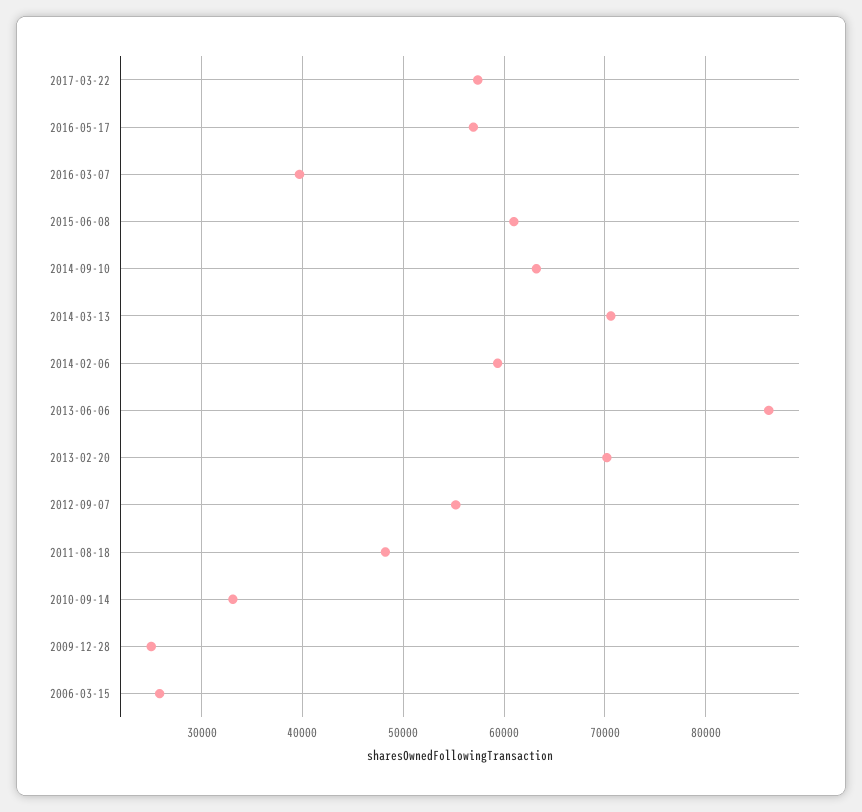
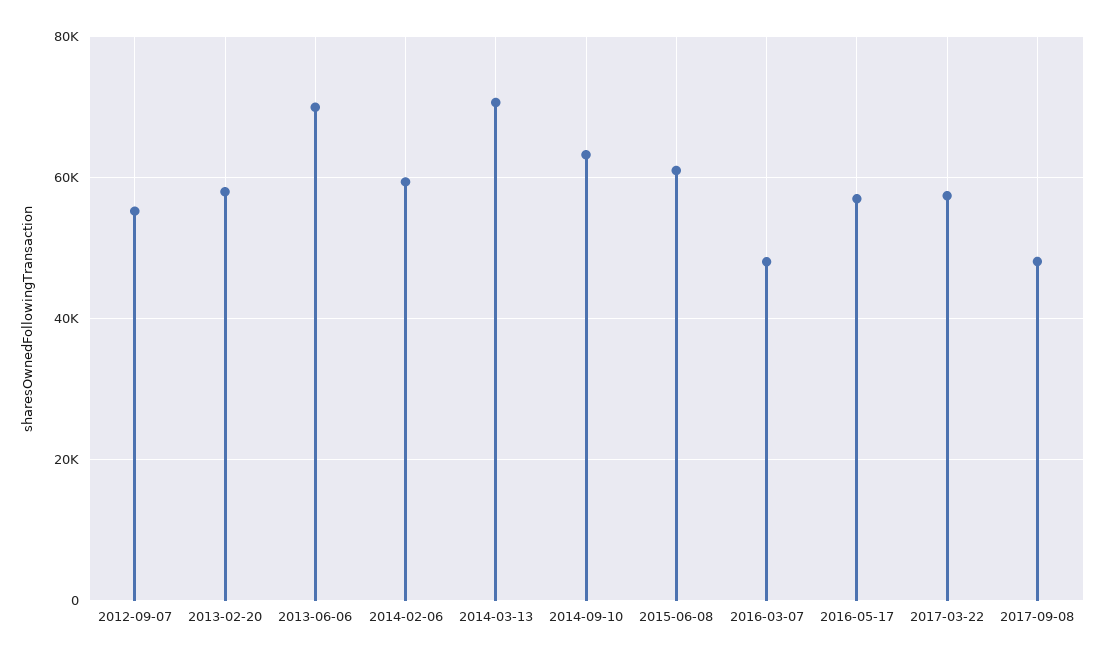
2016-03-07: 40000 -> 48000
2013-06-06: 86000 -> 70000
2013-02-20: 70000 -> 58000
2011-08-18: 48000 -> none
2010-09-14: 33000 -> none
2009-12-28: 25000 -> none
2006-03-15: 26000 -> none
2017-09-08: none -> 48000

